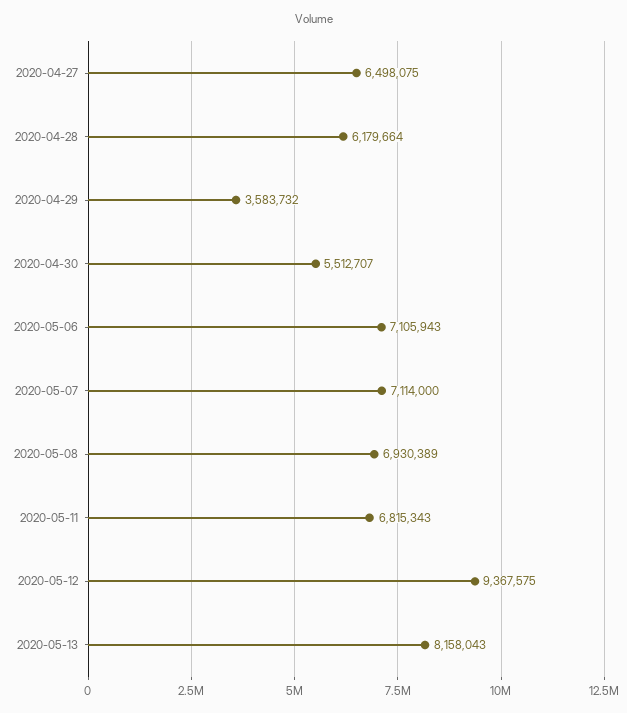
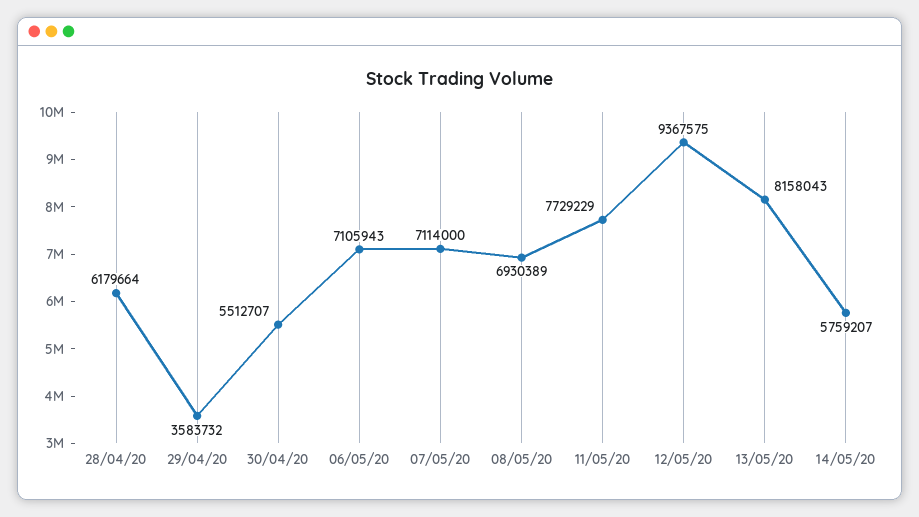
2020-04-27: 6498075 -> none
2020-05-11: 6815343 -> 7729229
14/05/20: none -> 5759207

